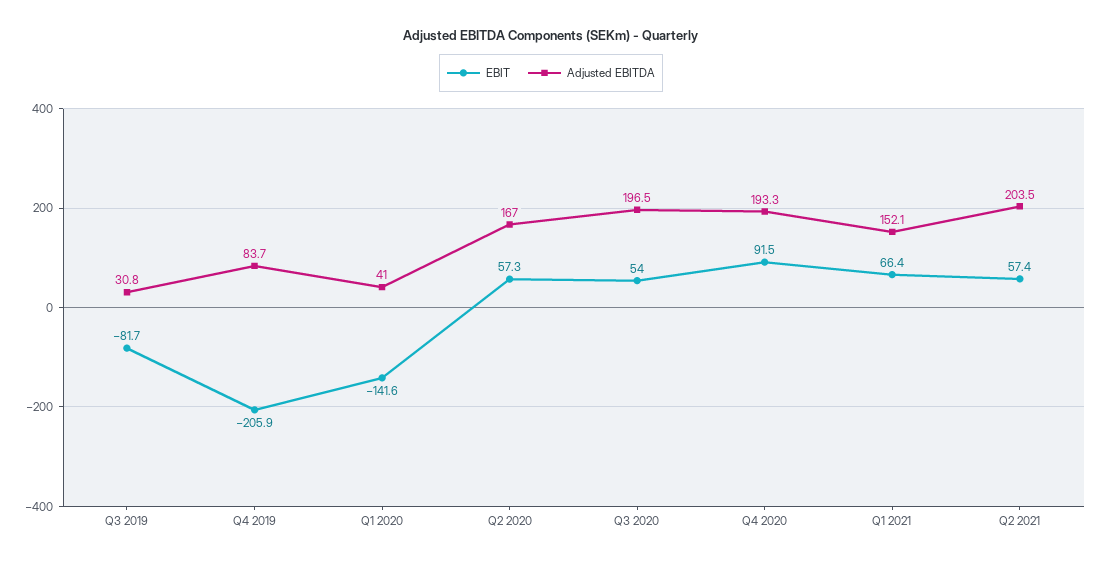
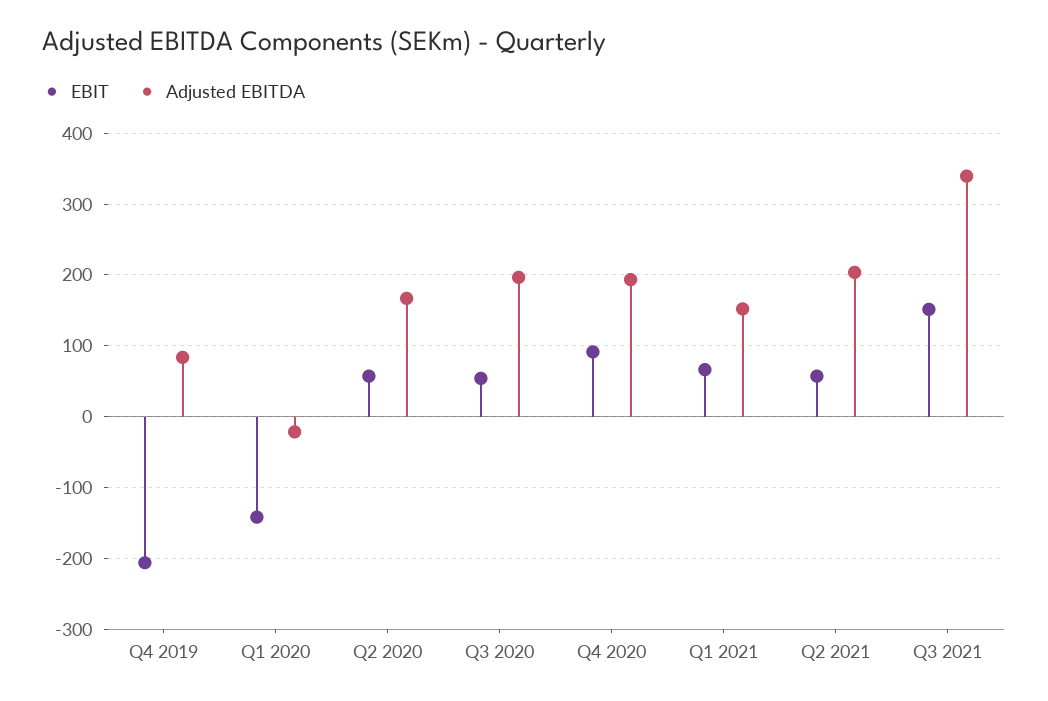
EBIT, Q3 2019: -81.7 -> none
Adjusted EBITDA, Q3 2019: 30.8 -> none
Adjusted EBITDA, Q1 2020: 41 -> -20
EBIT, Q3 2021: none -> 150
Adjusted EBITDA, Q3 2021: none -> 340

